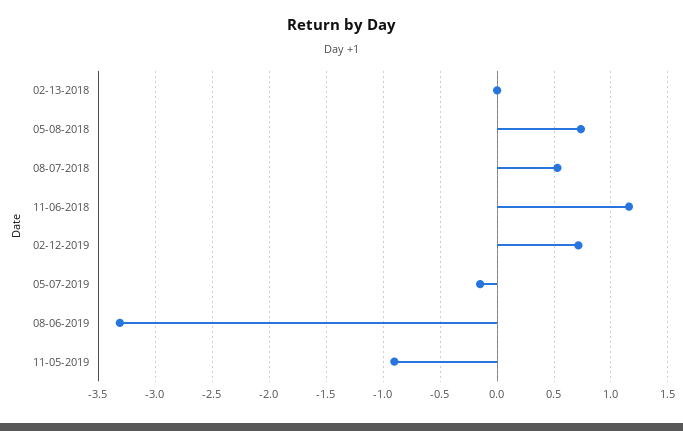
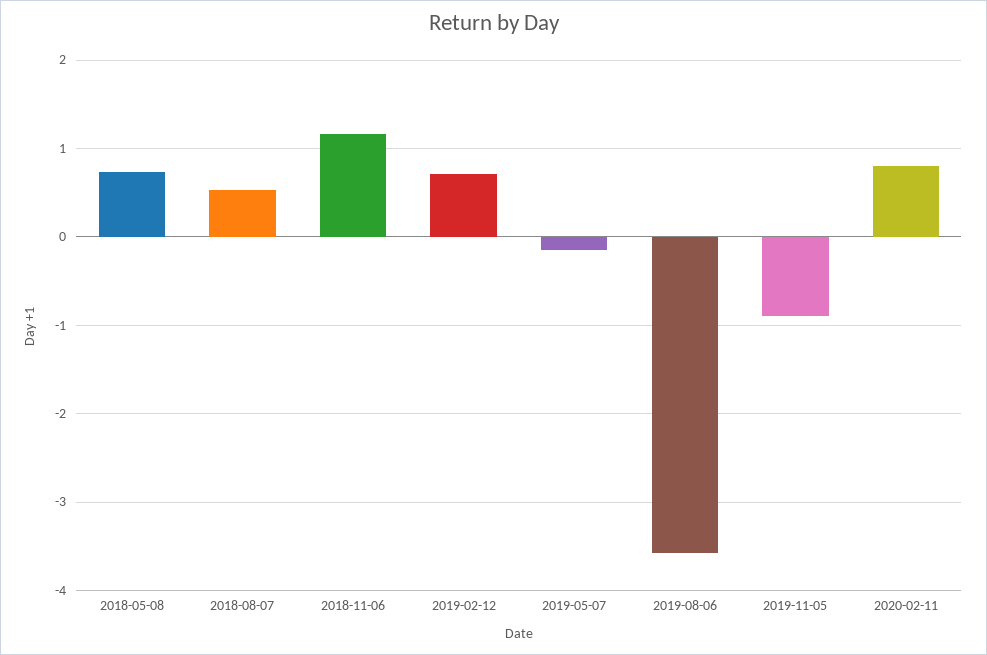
02-13-2018: 0 -> none
08-06-2019: -3.3 -> -3.6
2020-02-11: none -> 0.8

